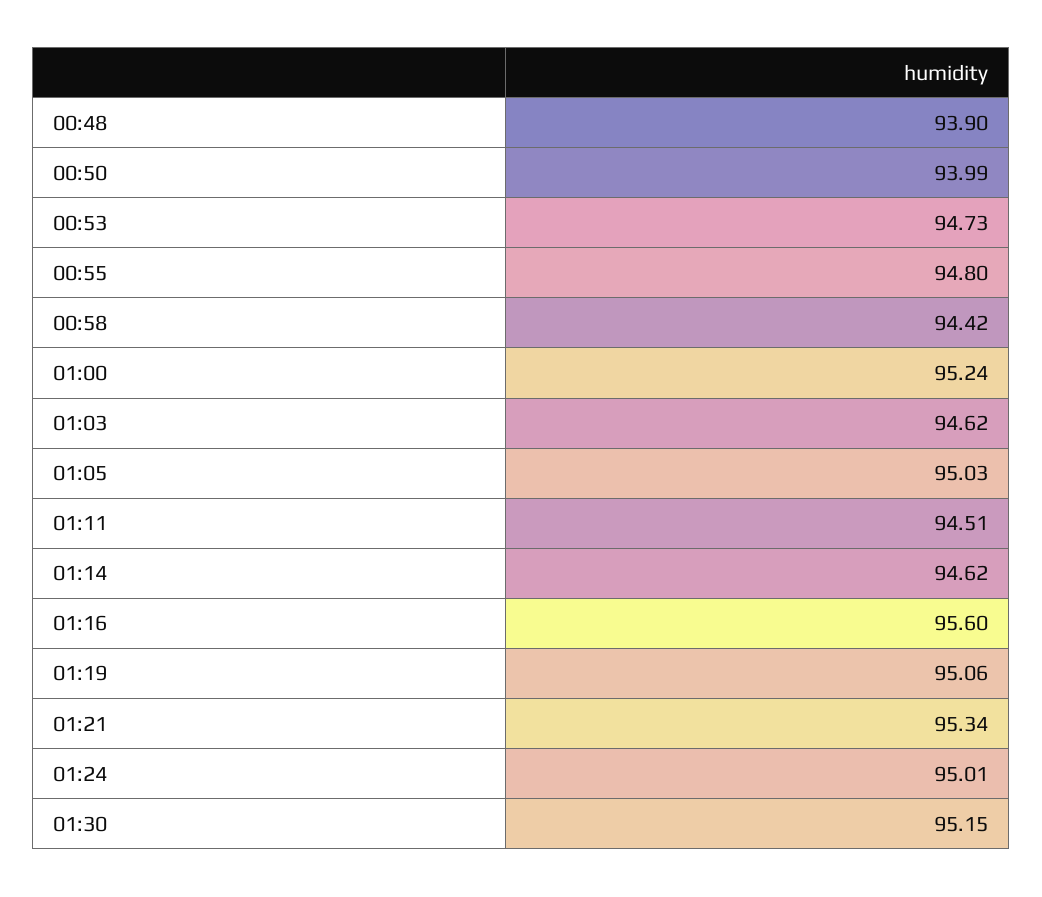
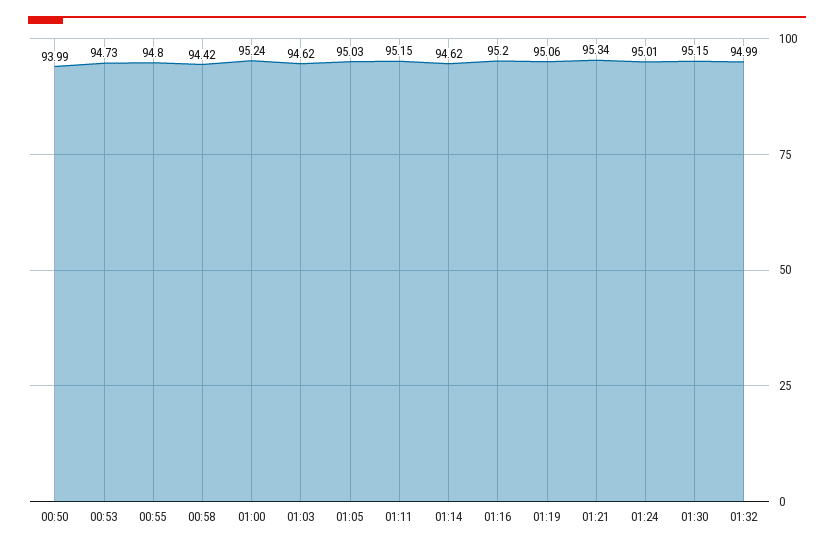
00:48: 93.9 -> none
01:11: 94.51 -> 95.15
01:16: 95.6 -> 95.2
01:32: none -> 94.99

